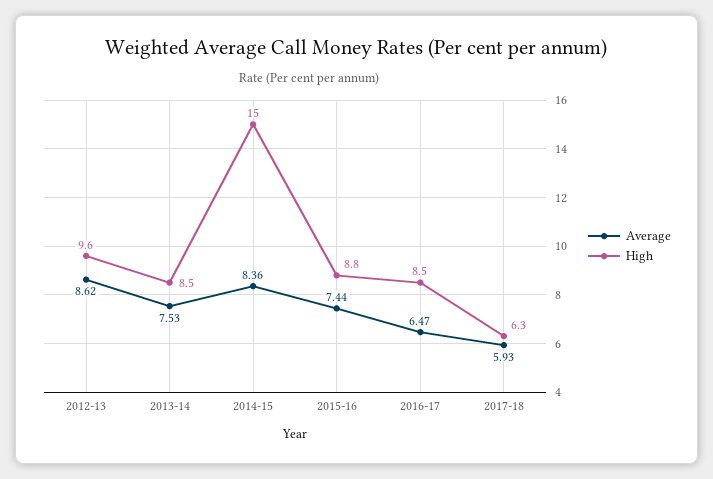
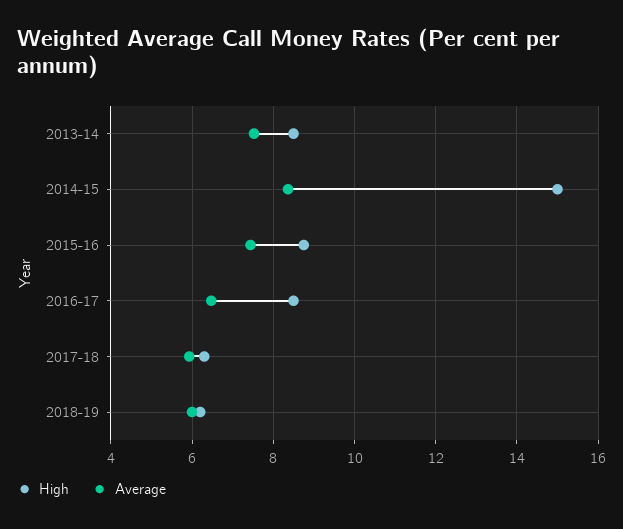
Average, 2012-13: 8.62 -> none
High, 2012-13: 9.6 -> none
High, 2018-19: none -> 6.2
Average, 2018-19: none -> 6

